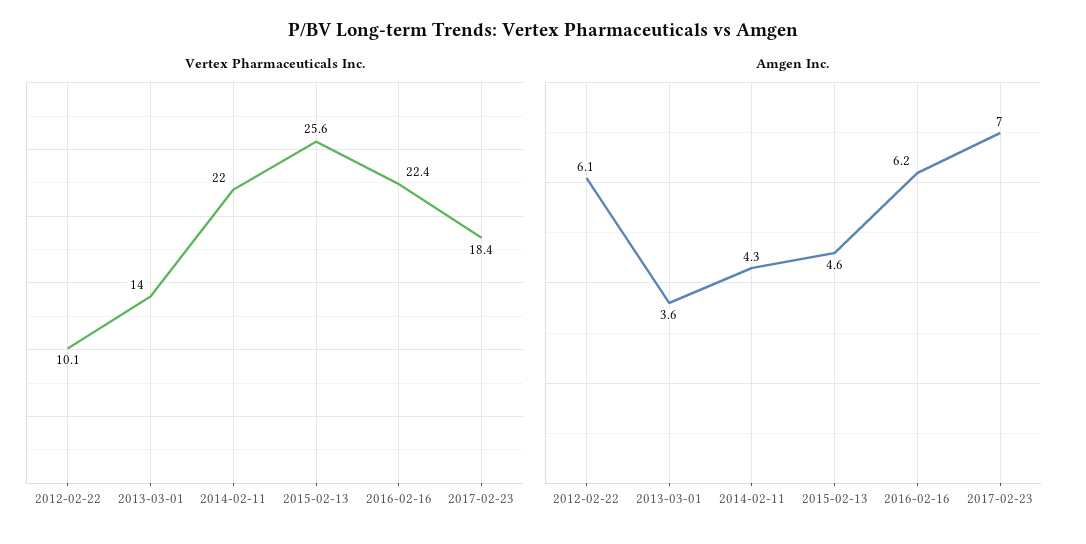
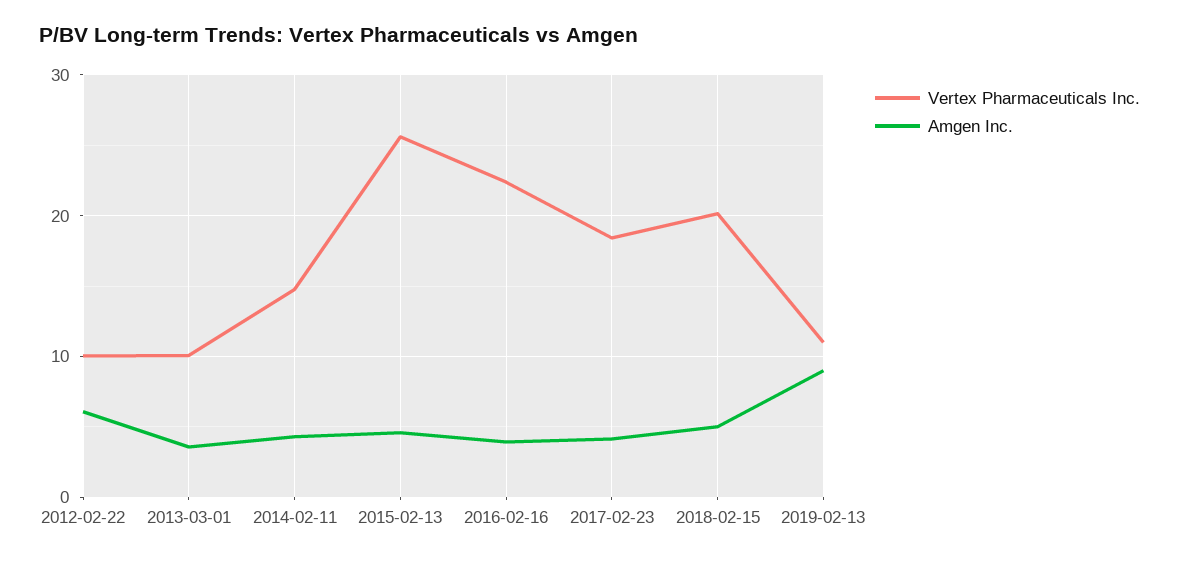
Vertex Pharmaceuticals Inc., 2013-03-01: 14 -> 10
Vertex Pharmaceuticals Inc., 2014-02-11: 22 -> 15
Amgen Inc., 2016-02-16: 6.2 -> 4
Amgen Inc., 2017-02-23: 7 -> 4
Vertex Pharmaceuticals Inc., 2018-02-15: none -> 20
Amgen Inc., 2018-02-15: none -> 5
Vertex Pharmaceuticals Inc., 2019-02-13: none -> 11
Amgen Inc., 2019-02-13: none -> 9

